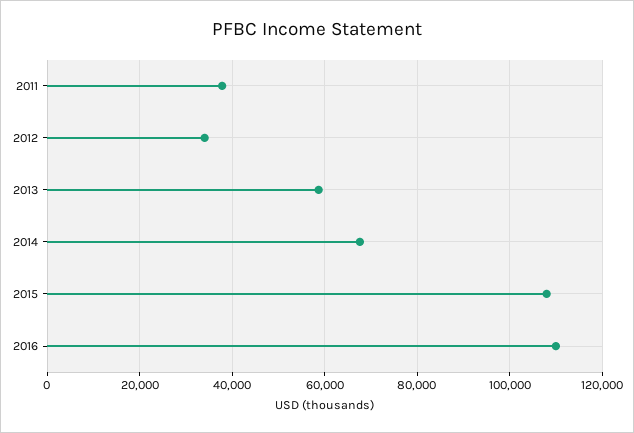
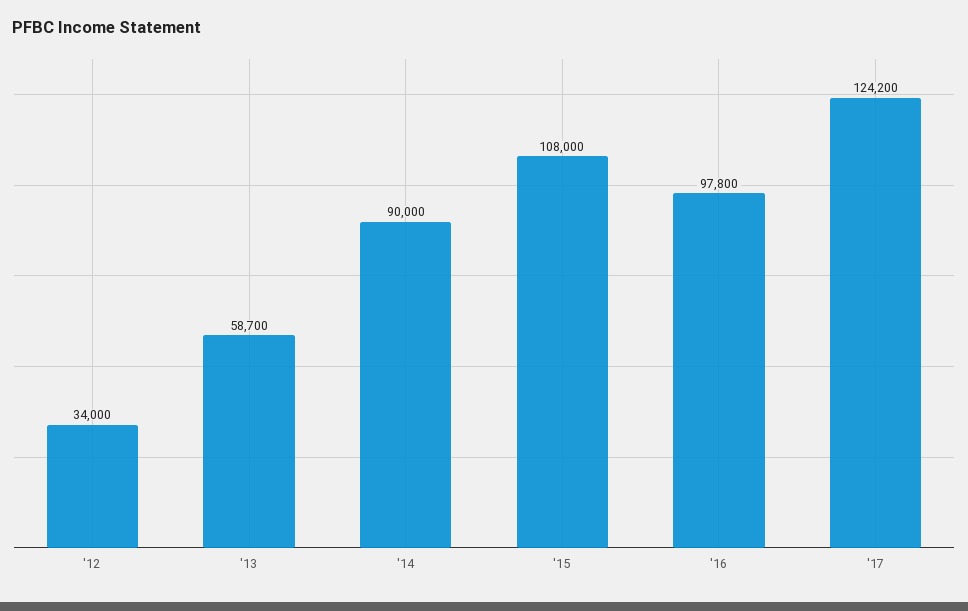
2011: 38000 -> none
2014: 68000 -> 90000
2016: 110000 -> 97800
'17: none -> 124200

